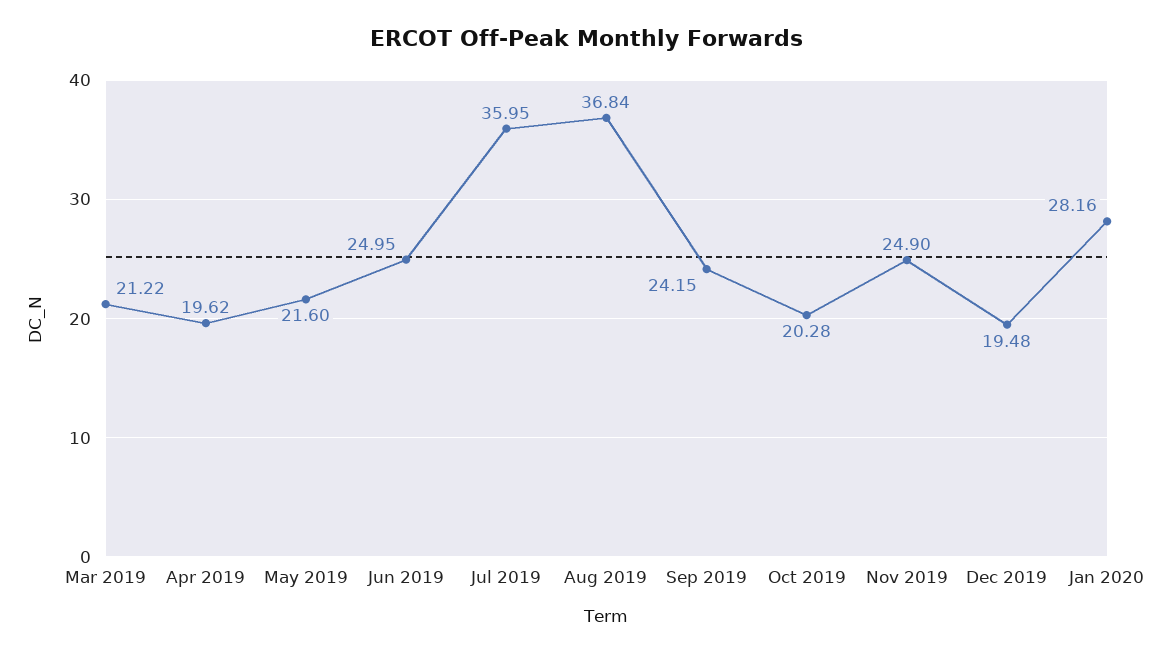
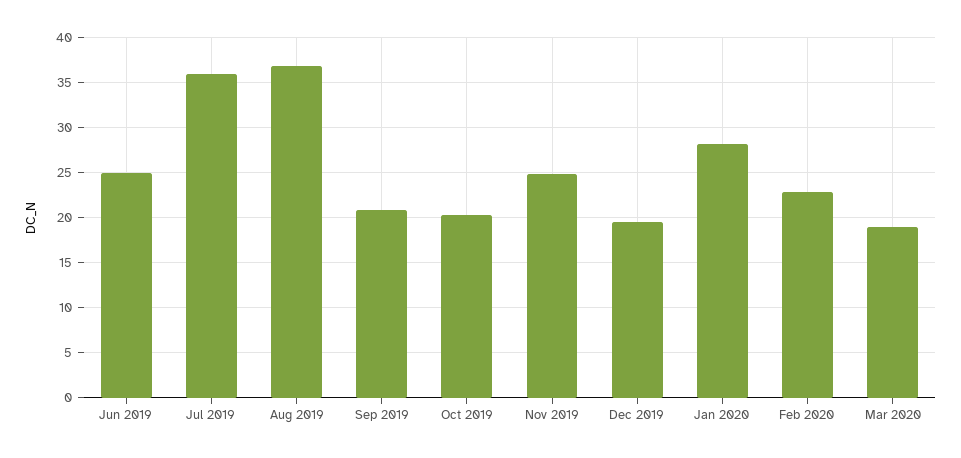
Mar 2019: 21.22 -> none
Apr 2019: 19.62 -> none
May 2019: 21.6 -> none
Sep 2019: 24.15 -> 21
Feb 2020: none -> 23
Mar 2020: none -> 19

